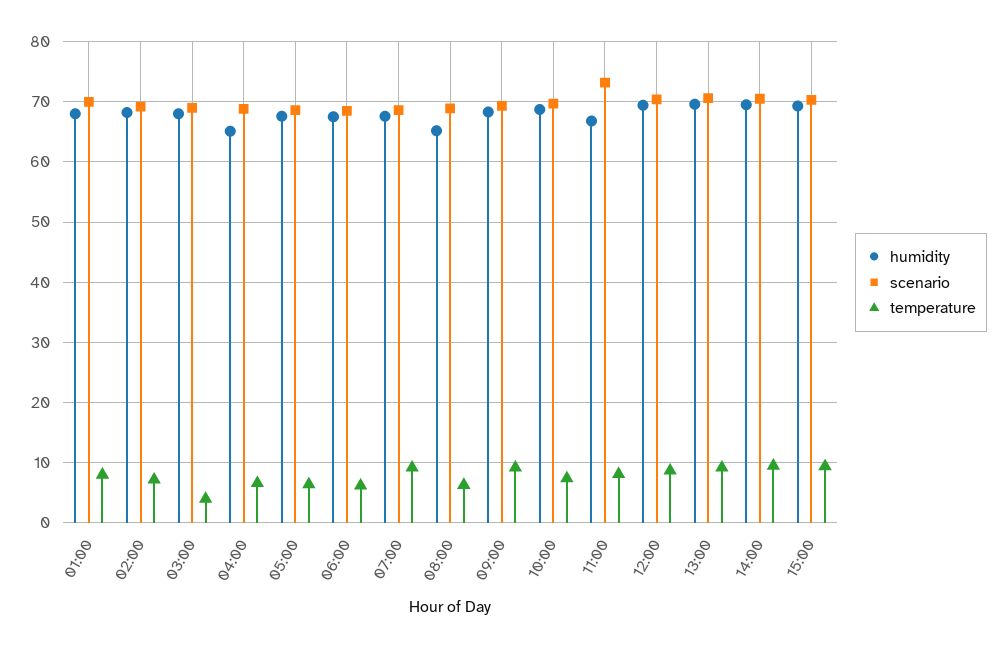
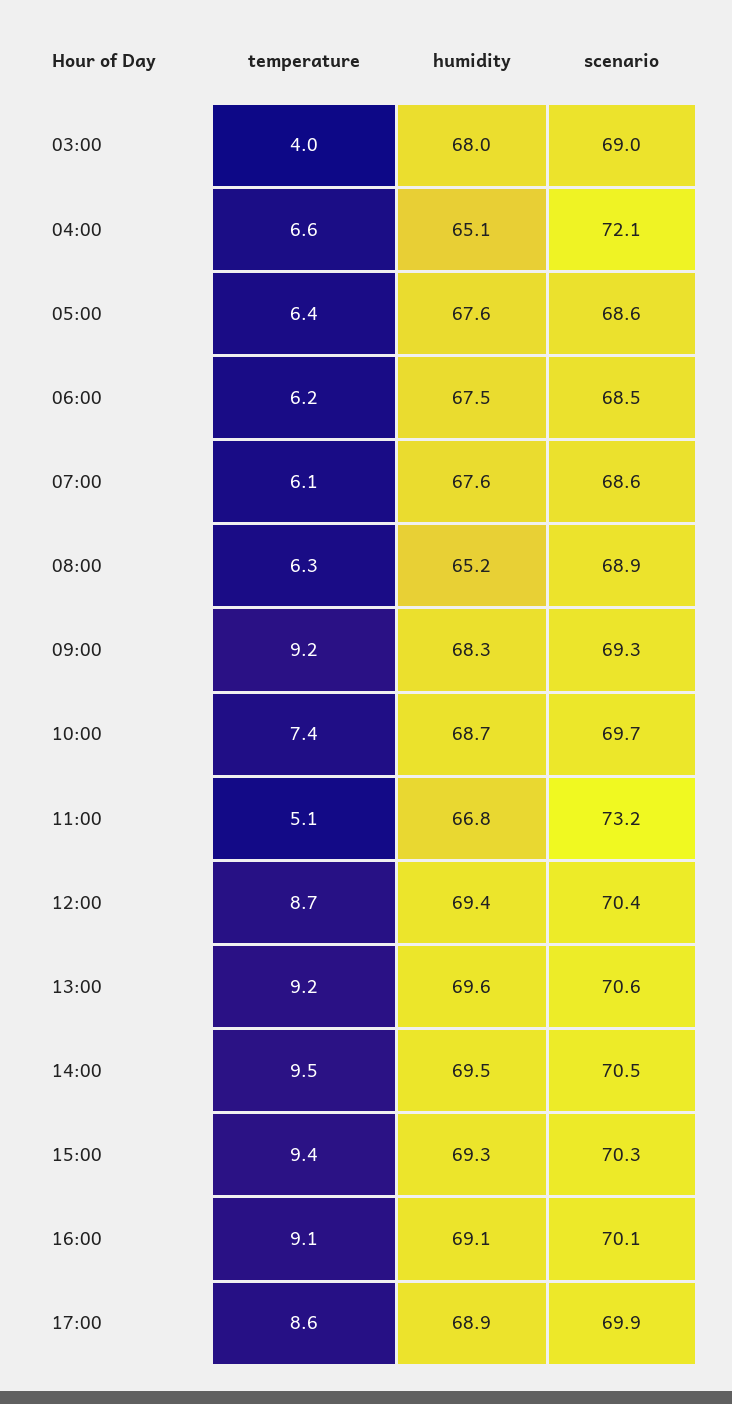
humidity, 01:00: 68 -> none
scenario, 01:00: 70 -> none
temperature, 01:00: 8 -> none
humidity, 02:00: 68 -> none
scenario, 02:00: 69 -> none
temperature, 02:00: 7 -> none
scenario, 04:00: 69 -> 72.1
temperature, 07:00: 9 -> 6.1
temperature, 11:00: 8 -> 5.1
temperature, 16:00: none -> 9.1
humidity, 16:00: none -> 69.1
scenario, 16:00: none -> 70.1
temperature, 17:00: none -> 8.6
humidity, 17:00: none -> 68.9
scenario, 17:00: none -> 69.9

